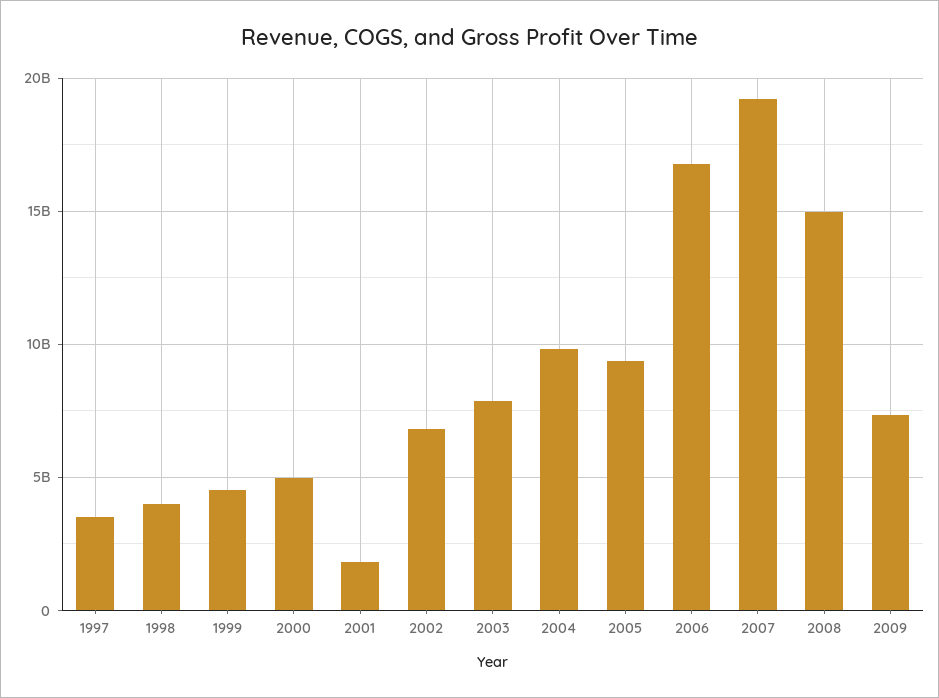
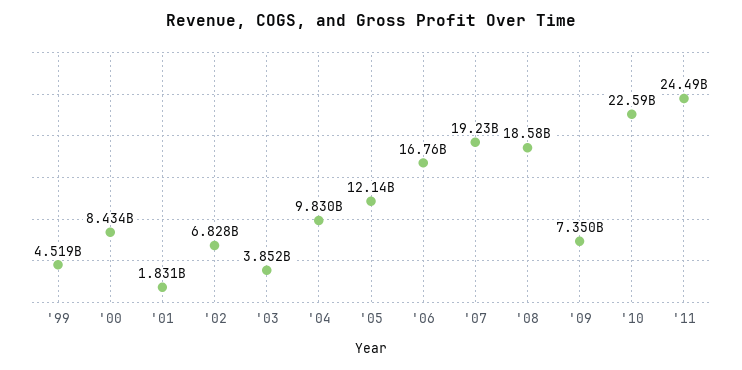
1997: 3500000000 -> none
1998: 4000000000 -> none
2000: 5000000000 -> 8434000000
2003: 8000000000 -> 3852000000
2005: 9500000000 -> 12140000000
2008: 15000000000 -> 18580000000
'10: none -> 22590000000
'11: none -> 24490000000

